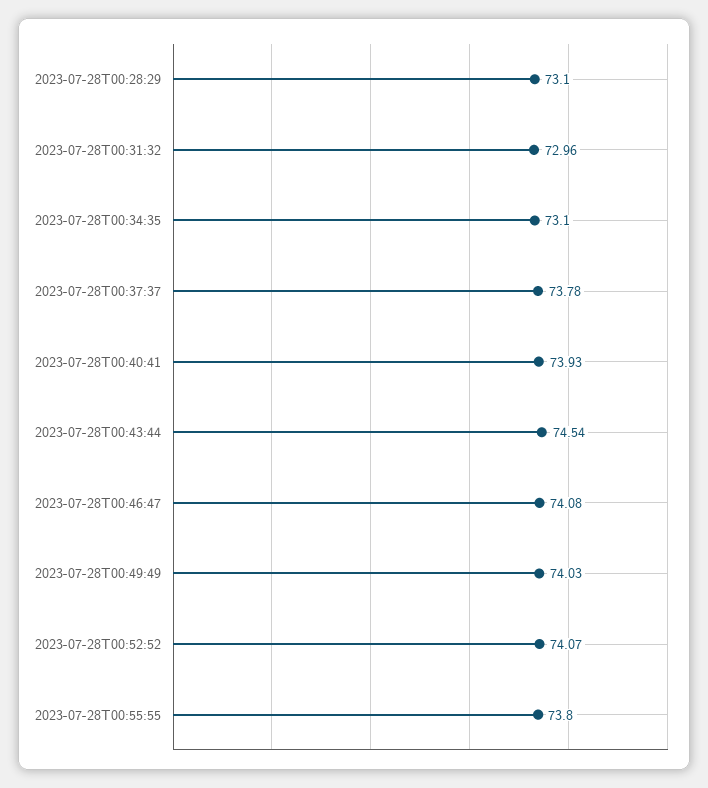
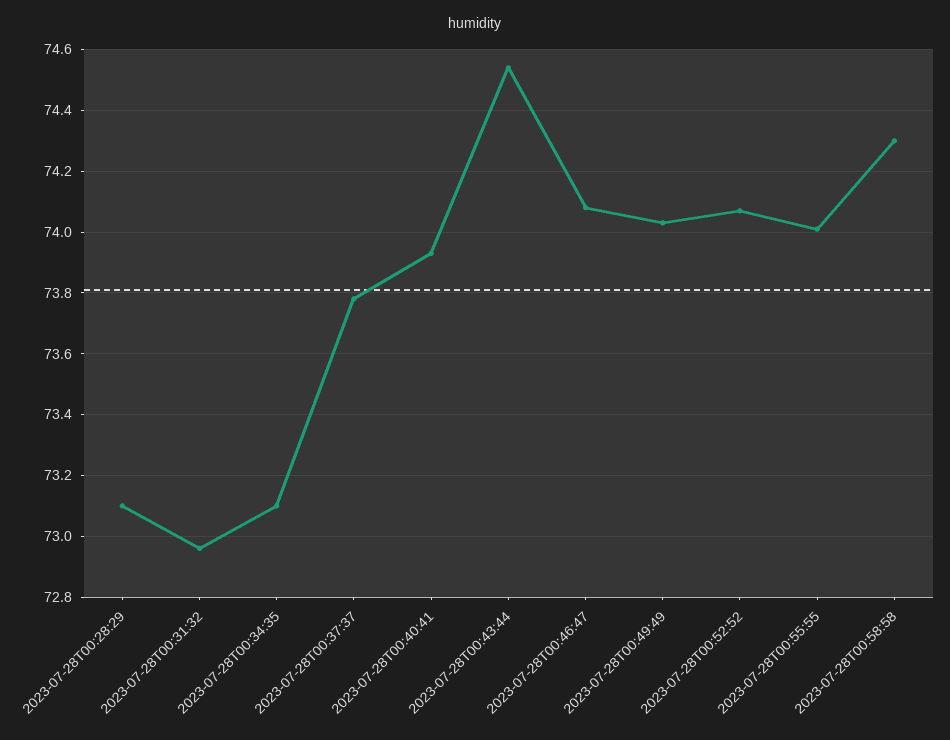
2023-07-28T00:55:55: 73.8 -> 74
2023-07-28T00:58:58: none -> 74.3

